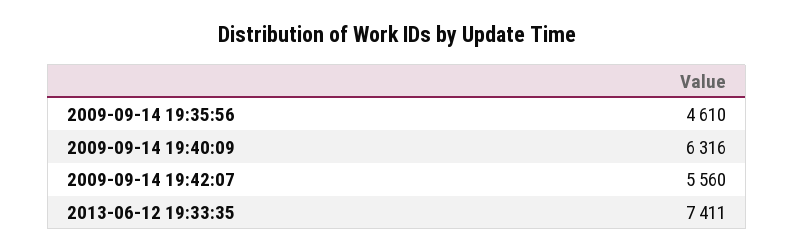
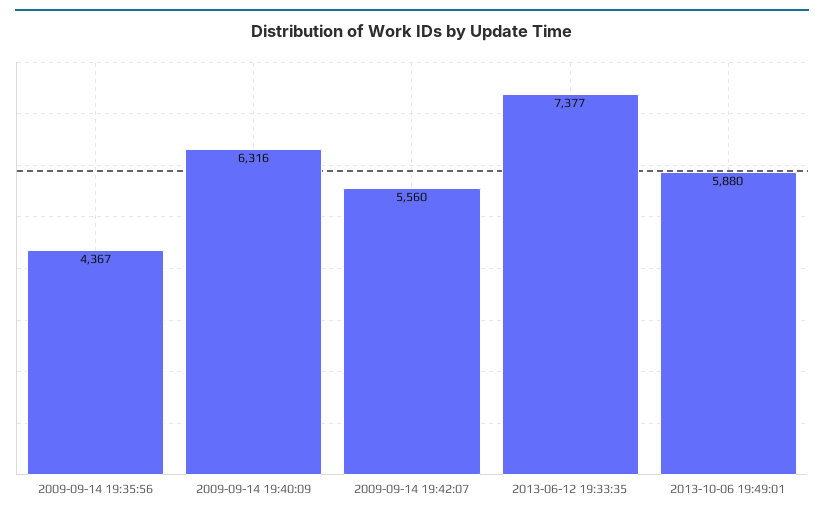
2009-09-14 19:35:56: 4610 -> 4367
2013-06-12 19:33:35: 7411 -> 7377
2013-10-06 19:49:01: none -> 5880

